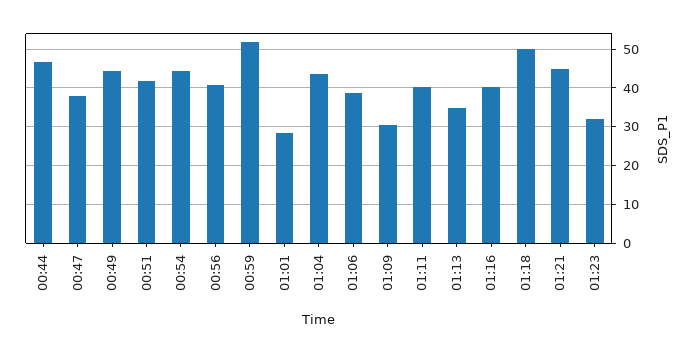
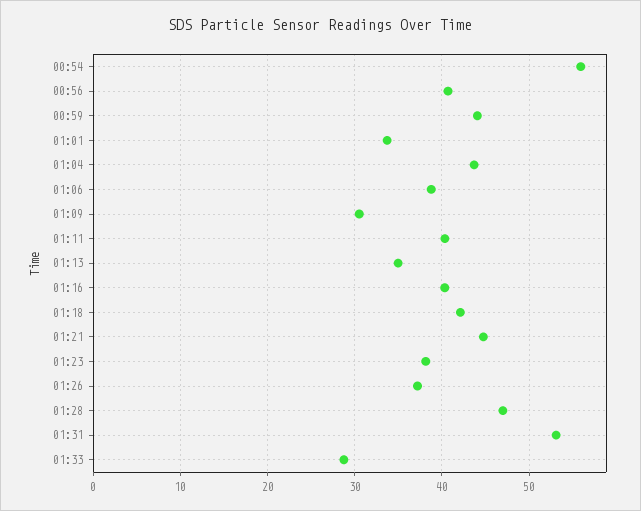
00:44: 46 -> none
00:47: 38 -> none
00:49: 44 -> none
00:51: 42 -> none
00:54: 44 -> 56
00:59: 52 -> 44
01:01: 28 -> 34
01:18: 50 -> 42
01:23: 32 -> 38
01:26: none -> 37
01:28: none -> 47
01:31: none -> 53
01:33: none -> 29

